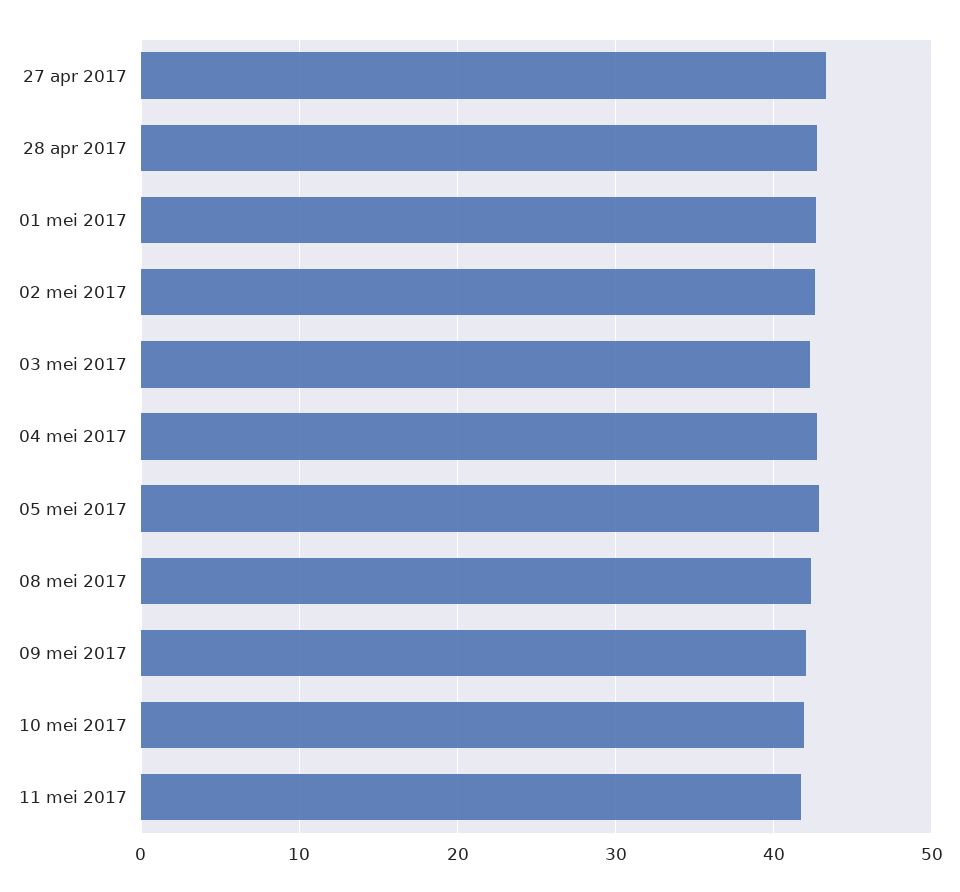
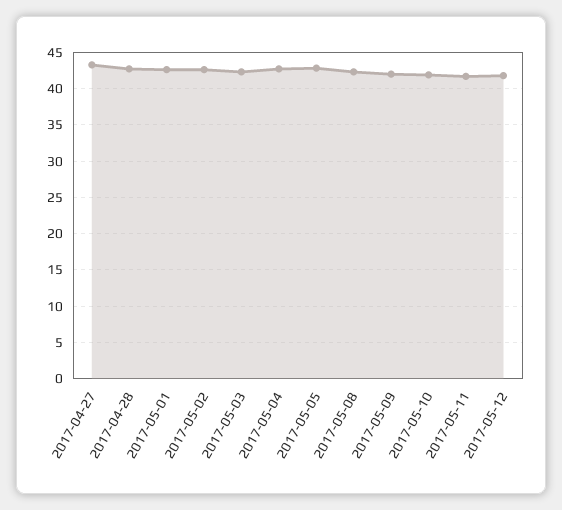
2017-05-12: none -> 42

